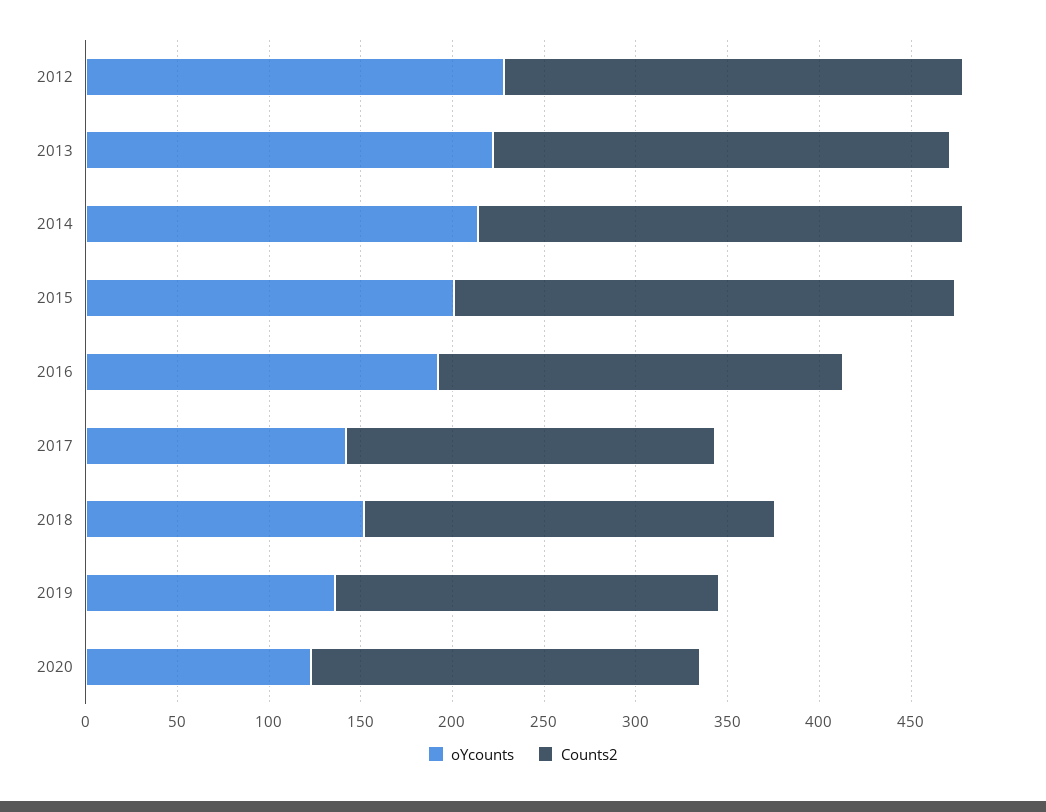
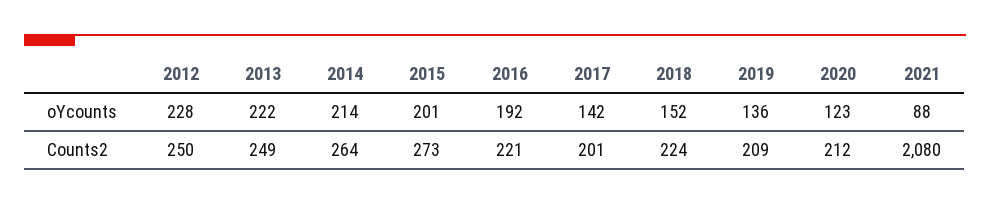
oYcounts, 2021: none -> 88
Counts2, 2021: none -> 2080

